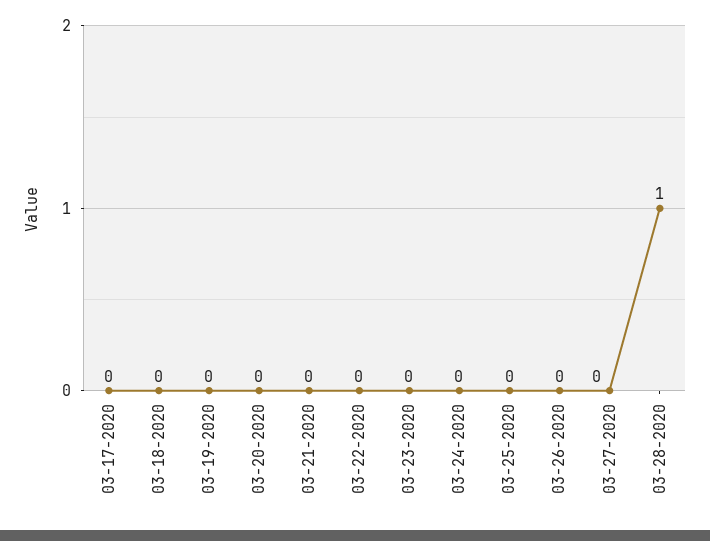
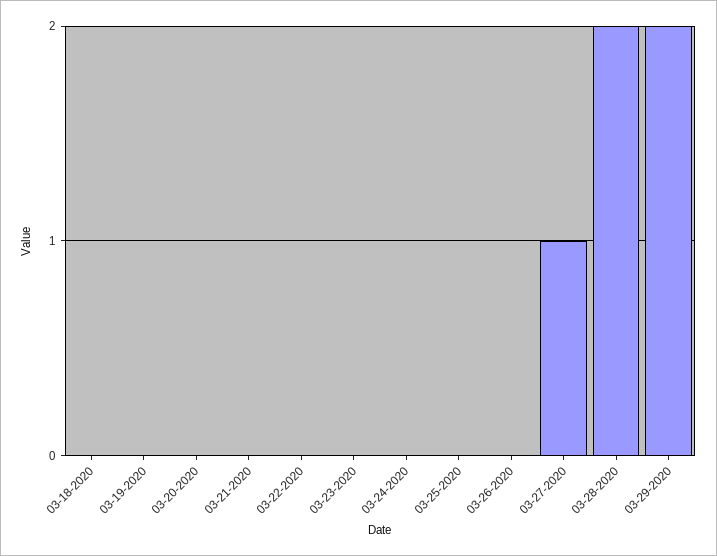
03-17-2020: 0 -> none
03-27-2020: 0 -> 1
03-28-2020: 1 -> 2
03-29-2020: none -> 2

